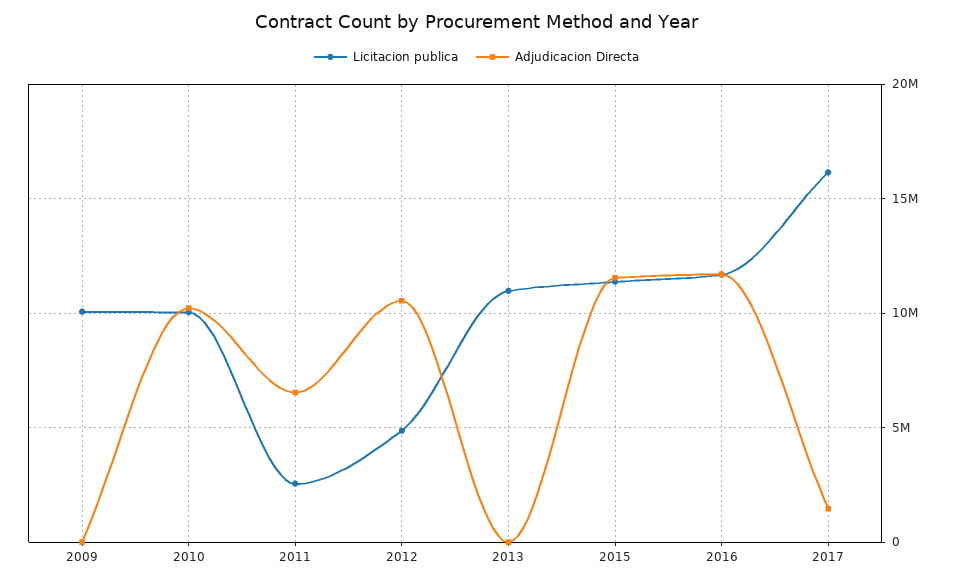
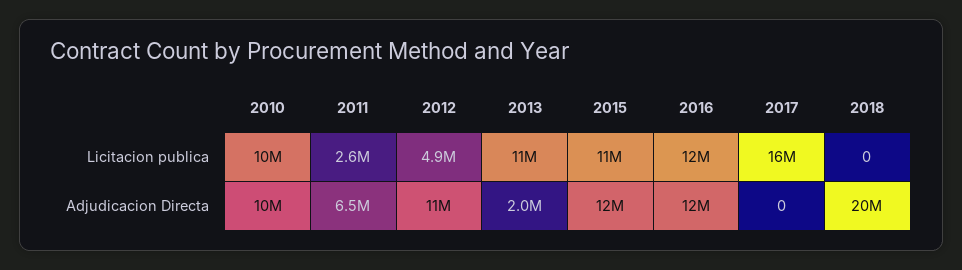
Licitacion publica, 2009: 10000000 -> none
Adjudicacion Directa, 2009: 0 -> none
Adjudicacion Directa, 2013: 0 -> 2000000
Adjudicacion Directa, 2017: 1500000 -> 0
Licitacion publica, 2018: none -> 0
Adjudicacion Directa, 2018: none -> 20000000

